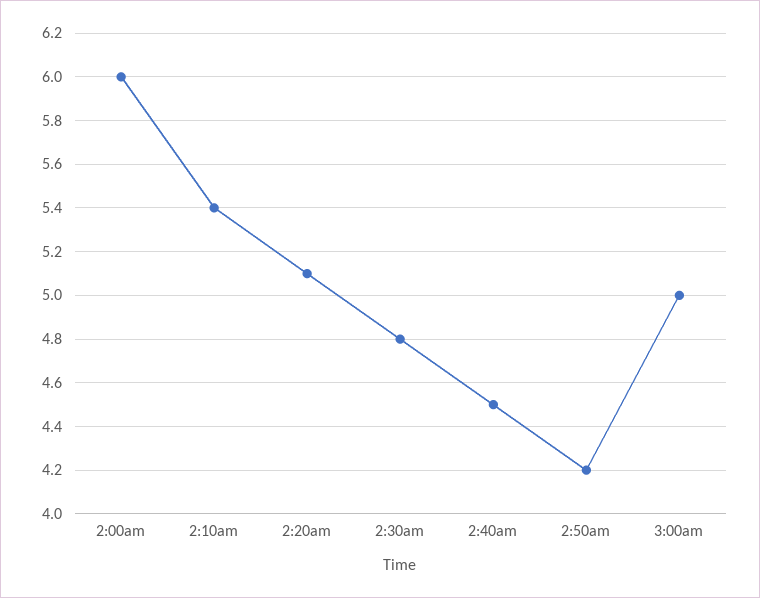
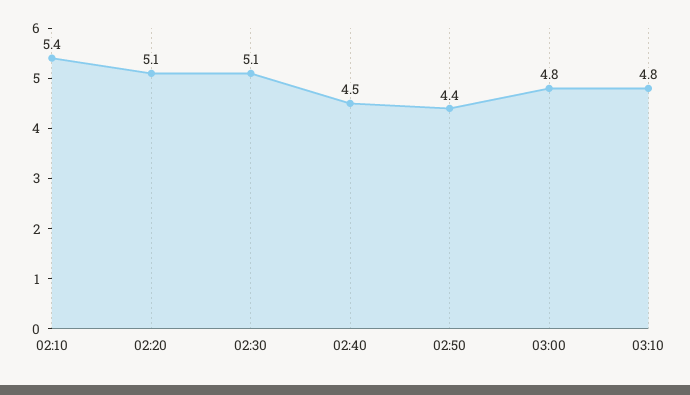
2:00am: 6 -> none
2:30am: 4.8 -> 5.1
2:50am: 4.2 -> 4.4
3:00am: 5 -> 4.8
03:10: none -> 4.8

